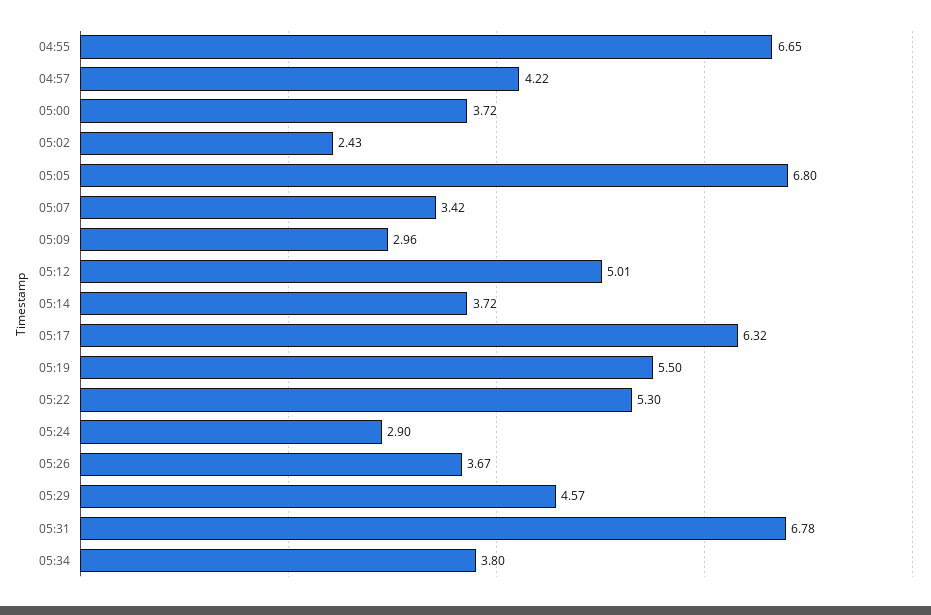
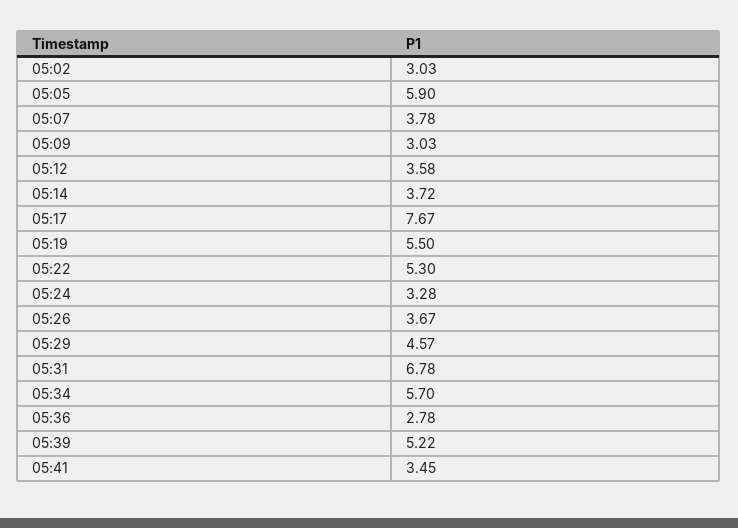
04:55: 6.65 -> none
04:57: 4.22 -> none
05:00: 3.72 -> none
05:02: 2.43 -> 3.03
05:05: 6.8 -> 5.9
05:07: 3.42 -> 3.78
05:09: 2.96 -> 3.03
05:12: 5.01 -> 3.58
05:17: 6.32 -> 7.67
05:24: 2.9 -> 3.28
05:34: 3.8 -> 5.7
05:36: none -> 2.78
05:39: none -> 5.22
05:41: none -> 3.45

